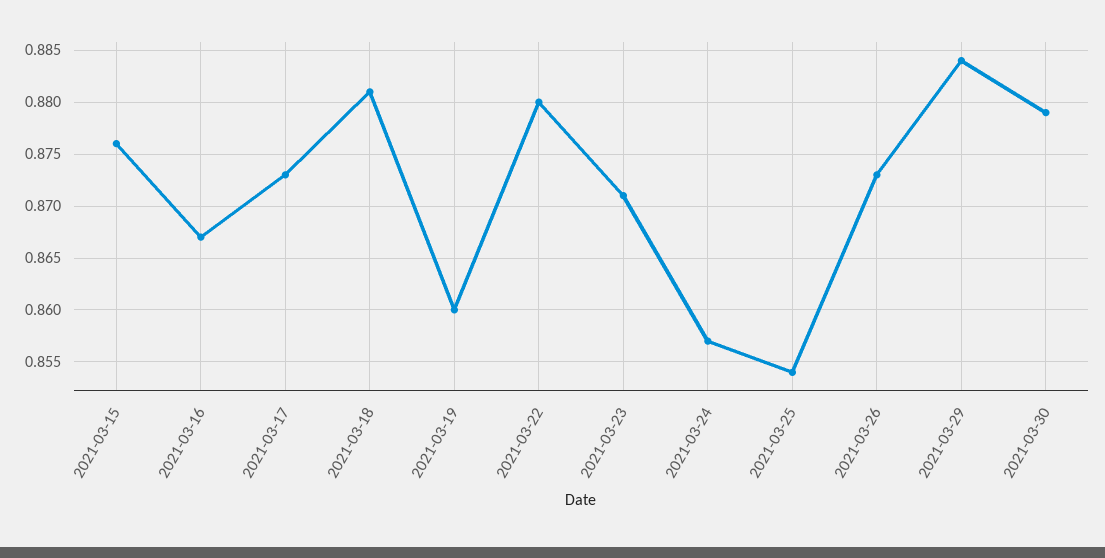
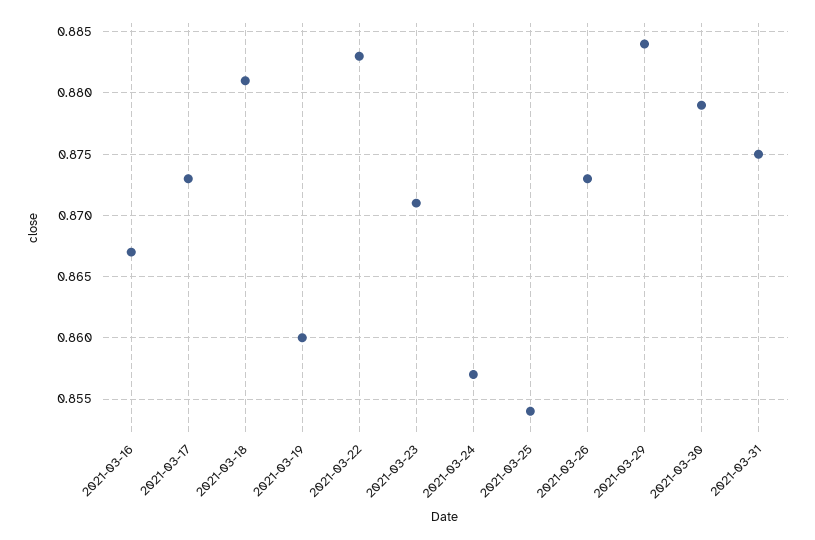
2021-03-15: 0.876 -> none
2021-03-22: 0.88 -> 0.883
2021-03-31: none -> 0.875

